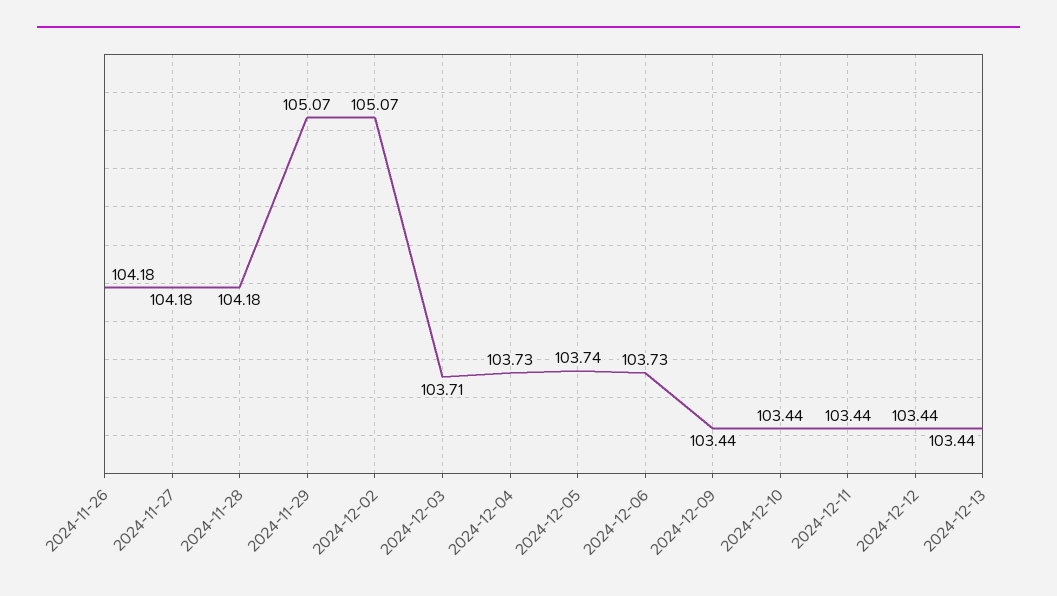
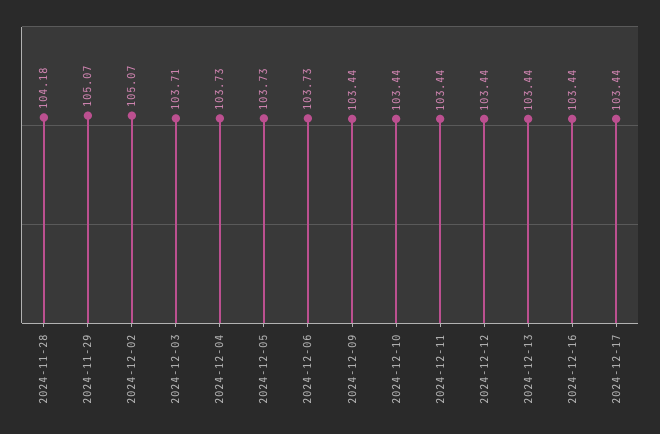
2024-11-26: 104.18 -> none
2024-11-27: 104.18 -> none
2024-12-05: 103.74 -> 103.73
2024-12-16: none -> 103.44
2024-12-17: none -> 103.44

